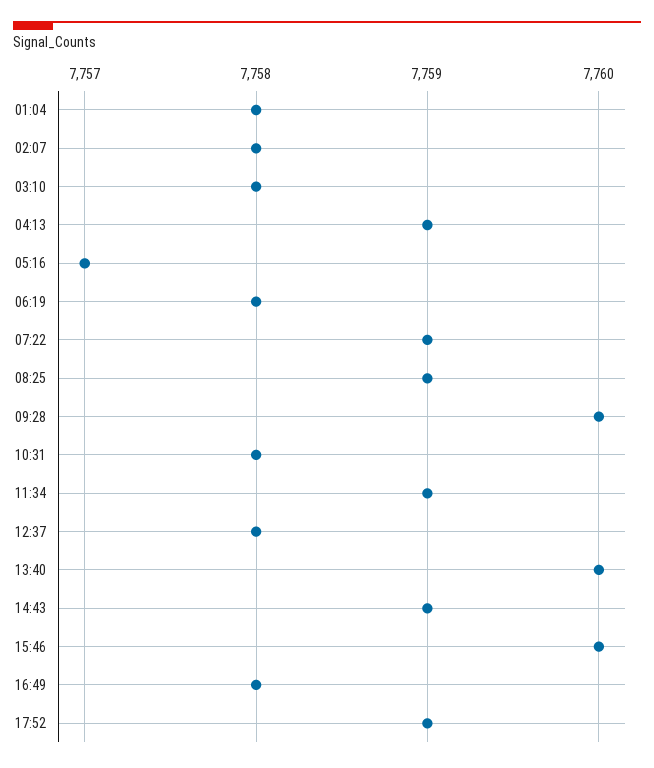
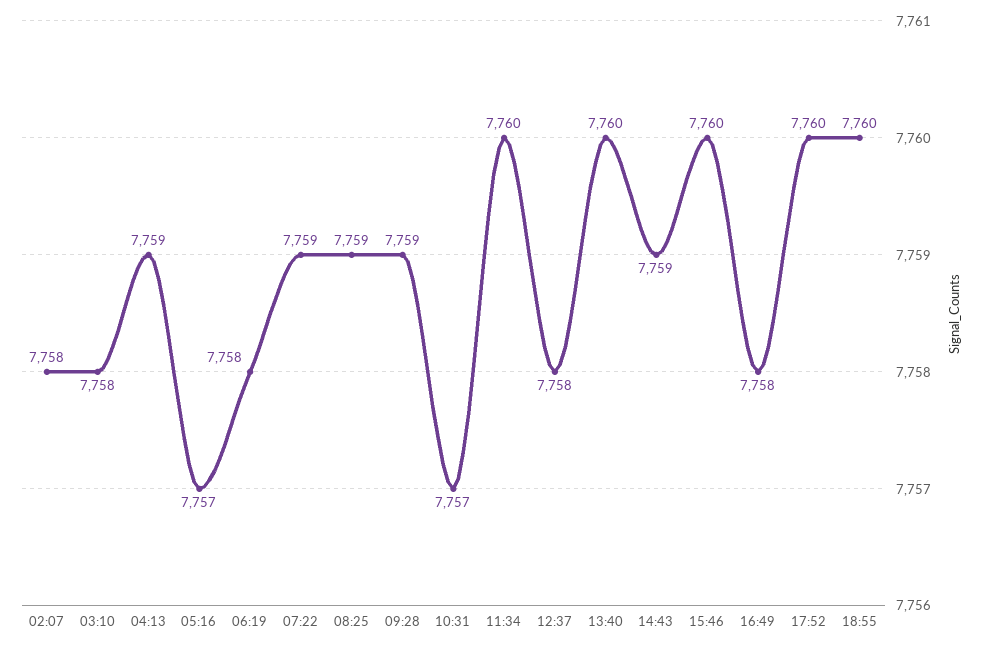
01:04: 7758 -> none
09:28: 7760 -> 7759
10:31: 7758 -> 7757
11:34: 7759 -> 7760
17:52: 7759 -> 7760
18:55: none -> 7760

